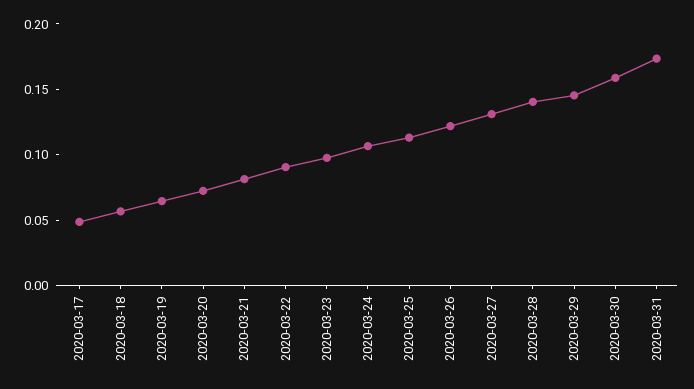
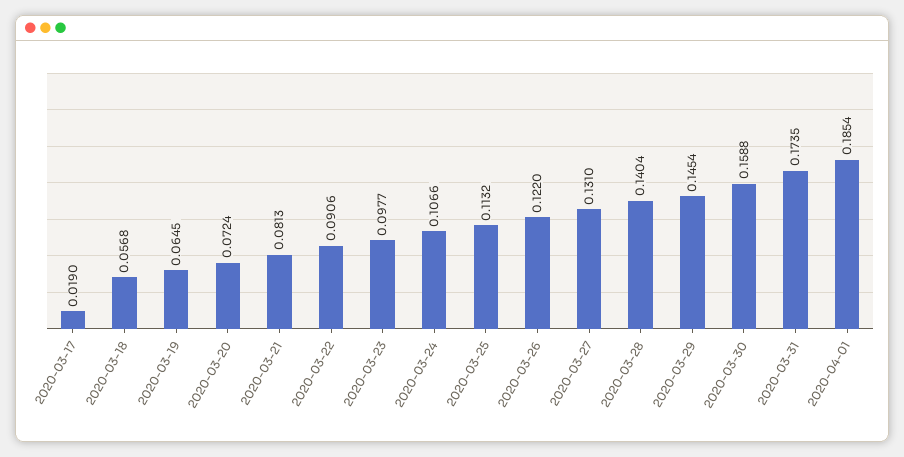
2020-03-17: 0.05 -> 0.019
2020-04-01: none -> 0.1854

